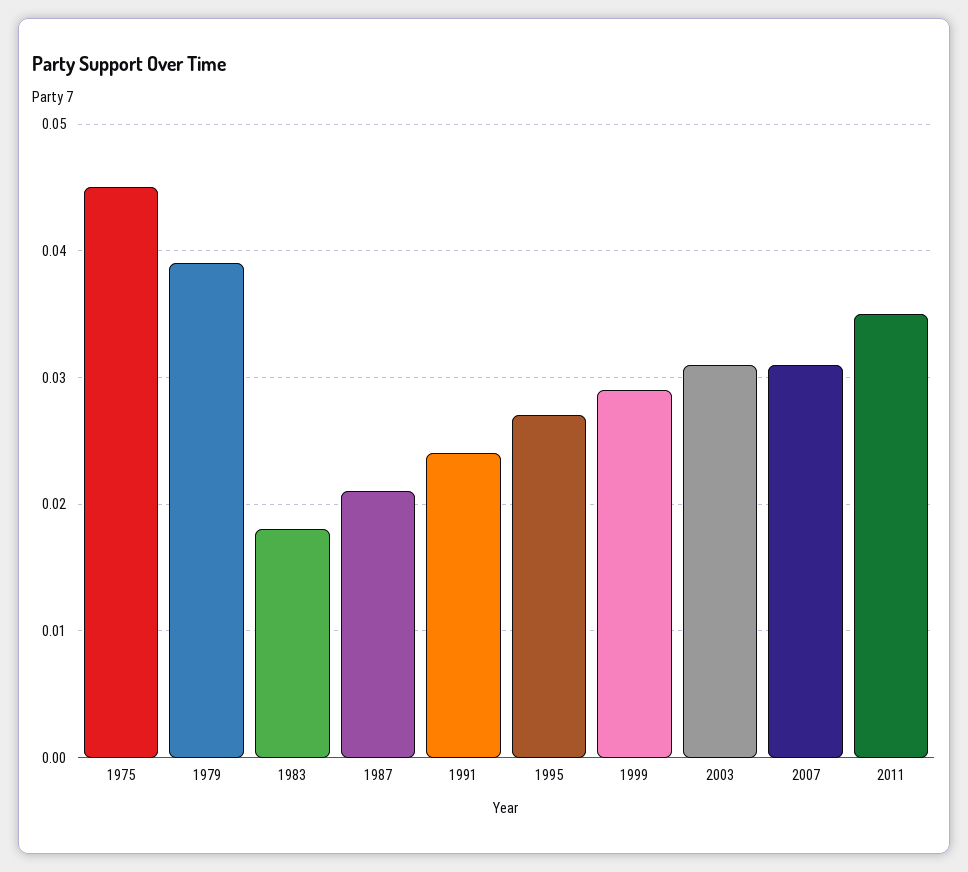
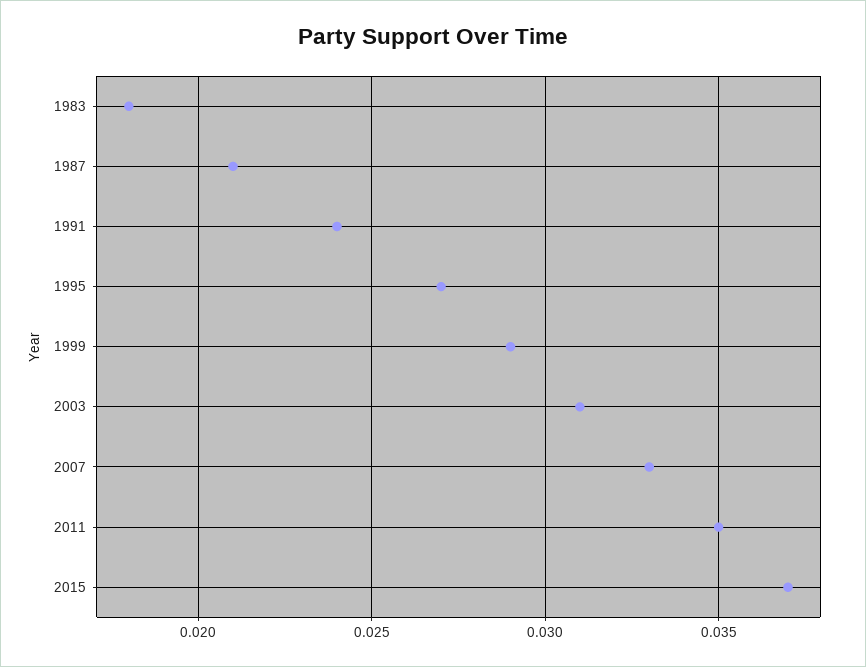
1975: 0.045 -> none
1979: 0.039 -> none
2007: 0.031 -> 0.033
2015: none -> 0.037

